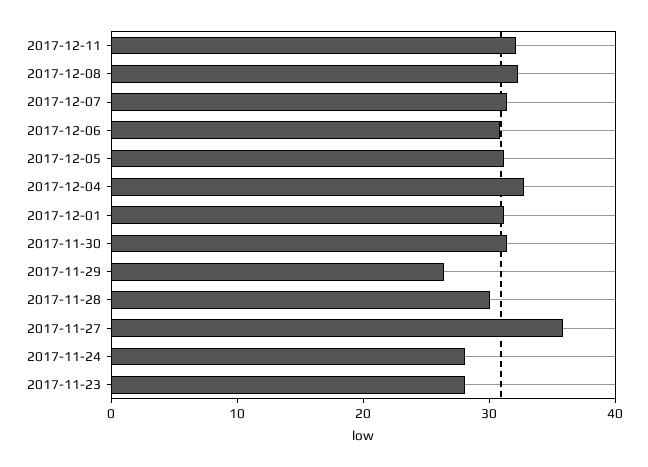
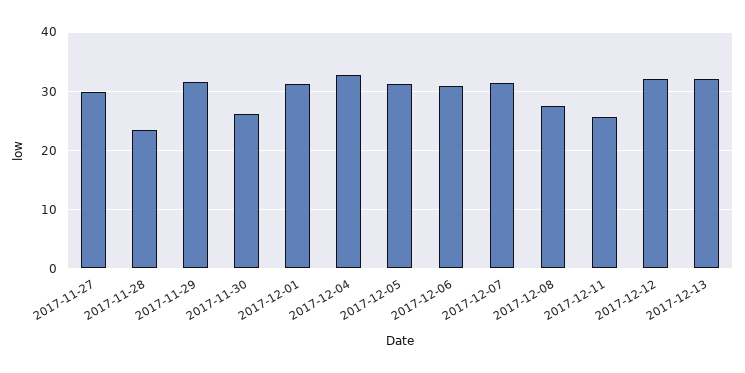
2017-12-11: 32 -> 26
2017-12-08: 32 -> 28
2017-11-30: 32 -> 26
2017-11-29: 26 -> 32
2017-11-28: 30 -> 24
2017-11-27: 36 -> 30
2017-11-24: 28 -> none
2017-11-23: 28 -> none
2017-12-12: none -> 32
2017-12-13: none -> 32

